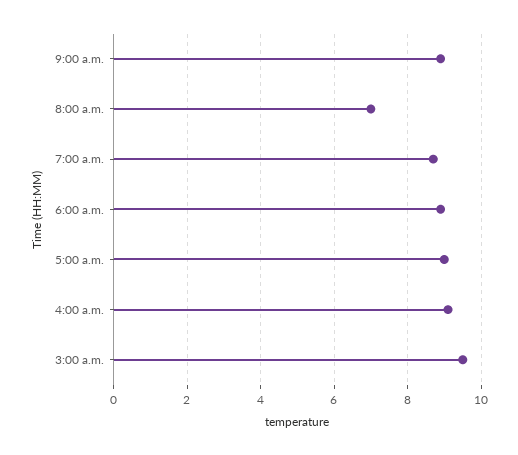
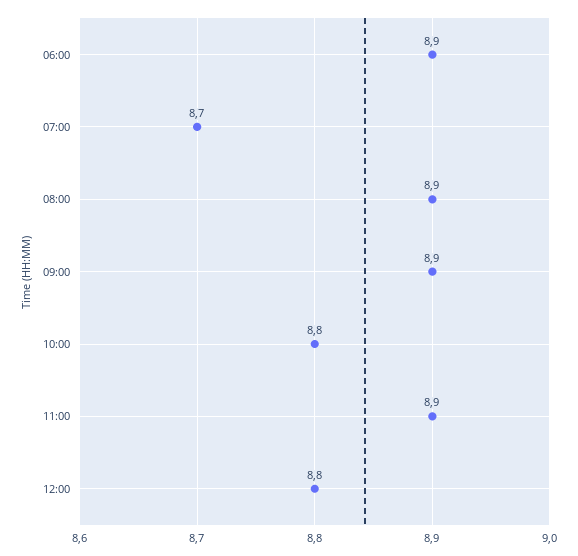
8:00 a.m.: 7 -> 8.9
5:00 a.m.: 9 -> none
4:00 a.m.: 9 -> none
3:00 a.m.: 9.5 -> none
10:00: none -> 8.8
11:00: none -> 8.9
12:00: none -> 8.8

